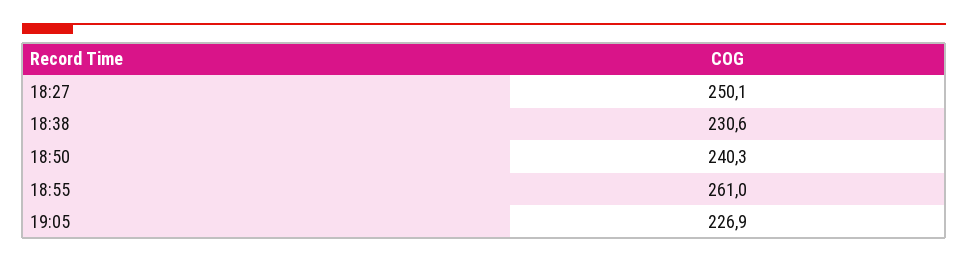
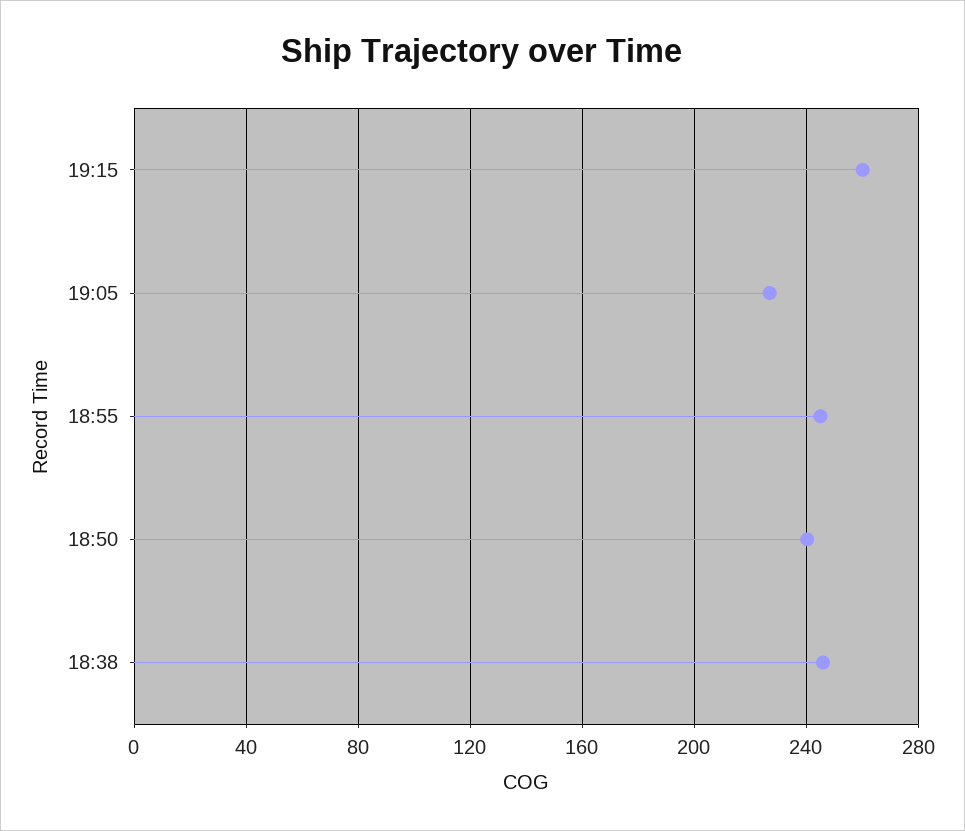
18:27: 250.1 -> none
18:38: 230.6 -> 245
18:55: 261 -> 245
19:15: none -> 260

